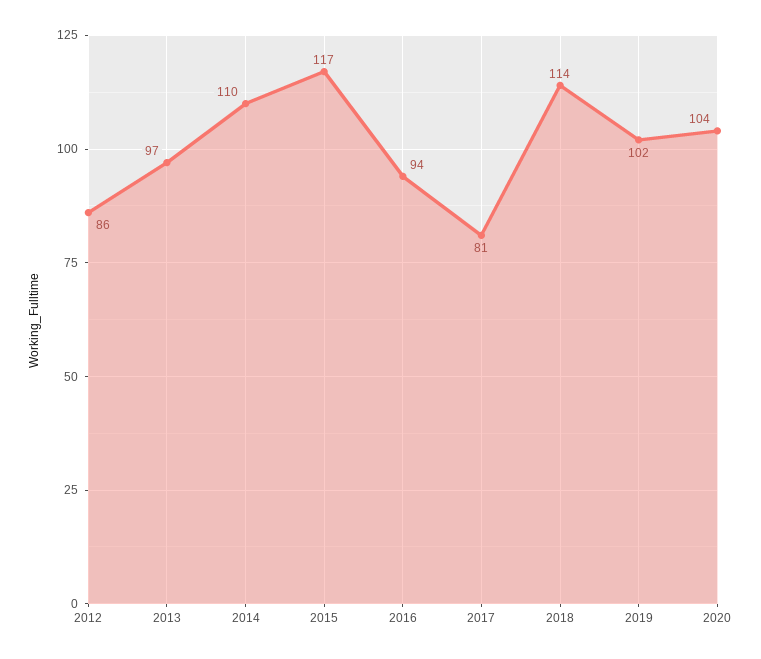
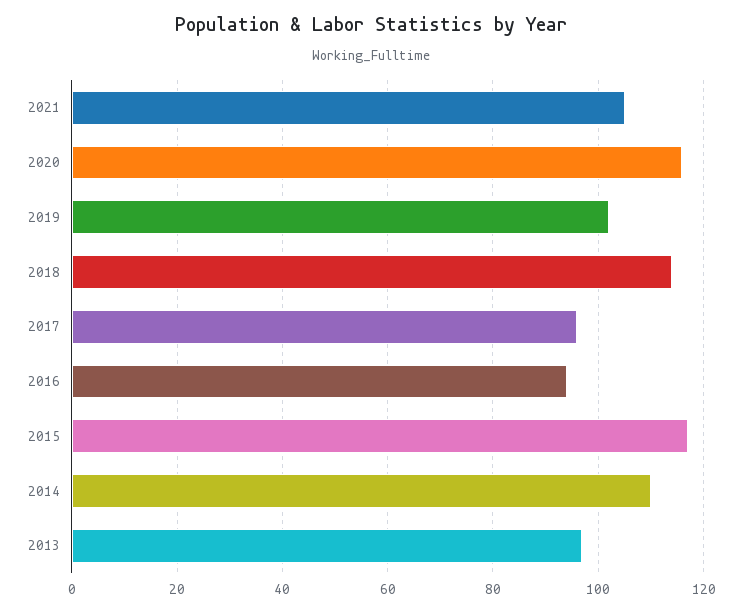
2012: 86 -> none
2017: 81 -> 95
2020: 104 -> 115
2021: none -> 105

